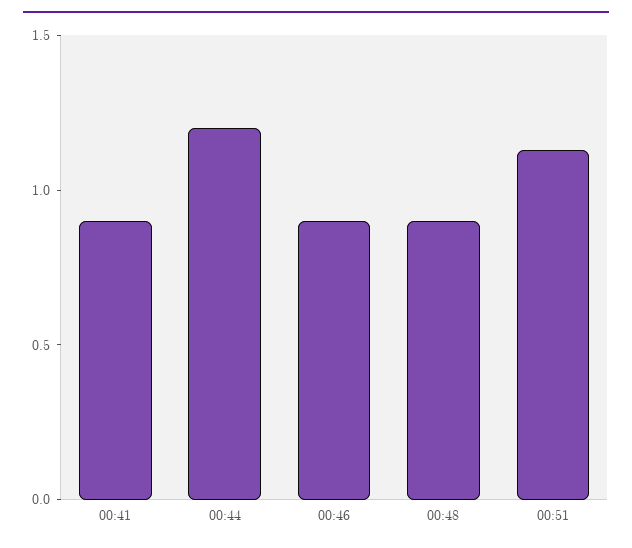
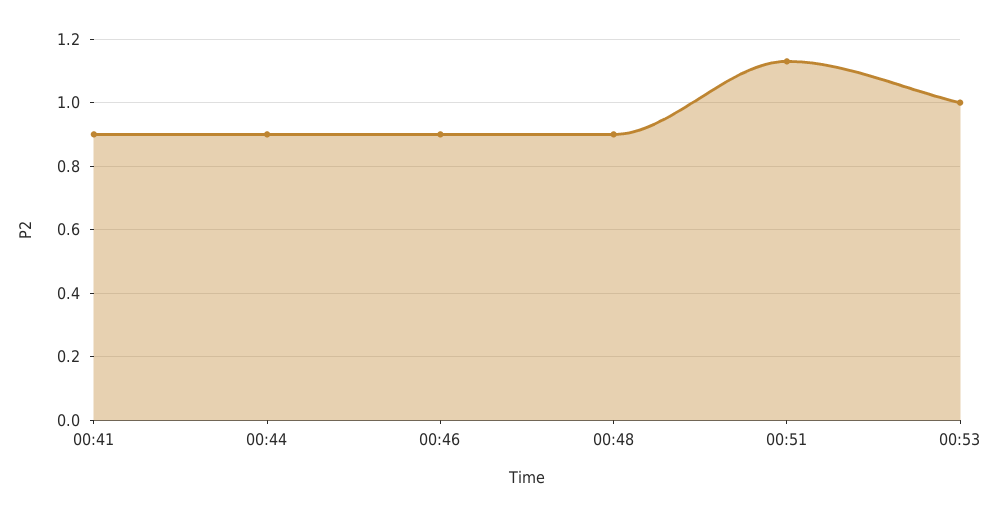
00:44: 1.2 -> 0.9
00:53: none -> 1

